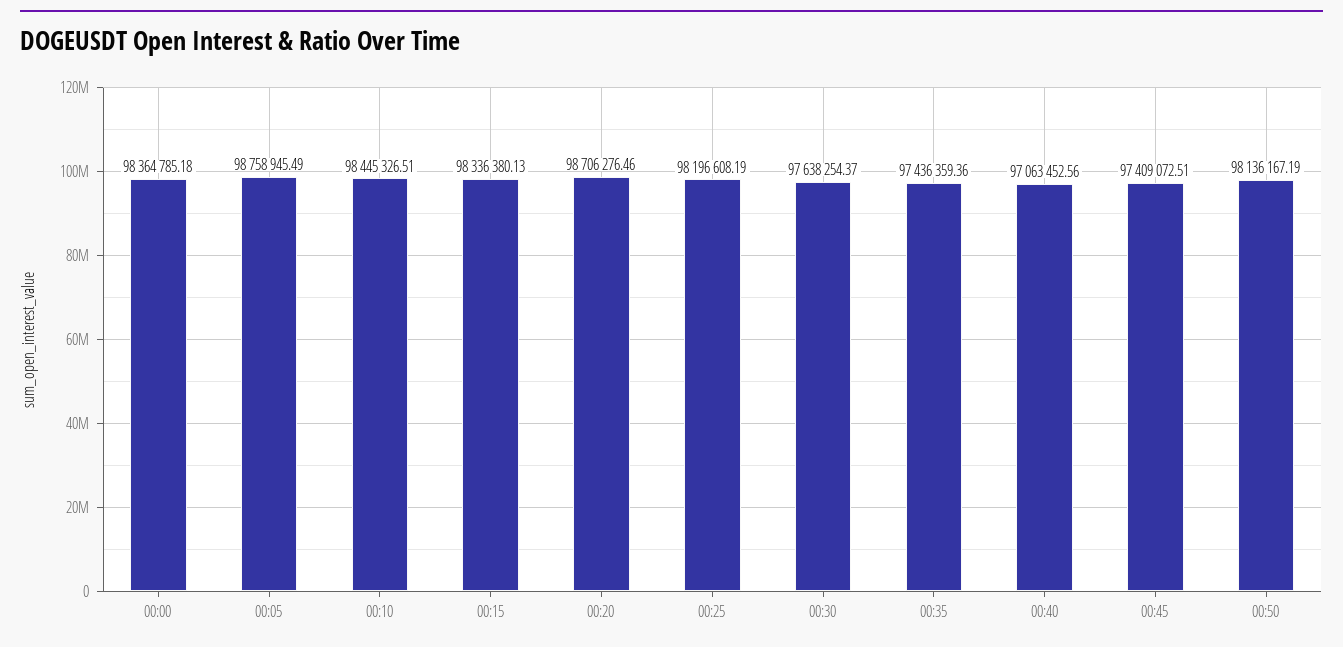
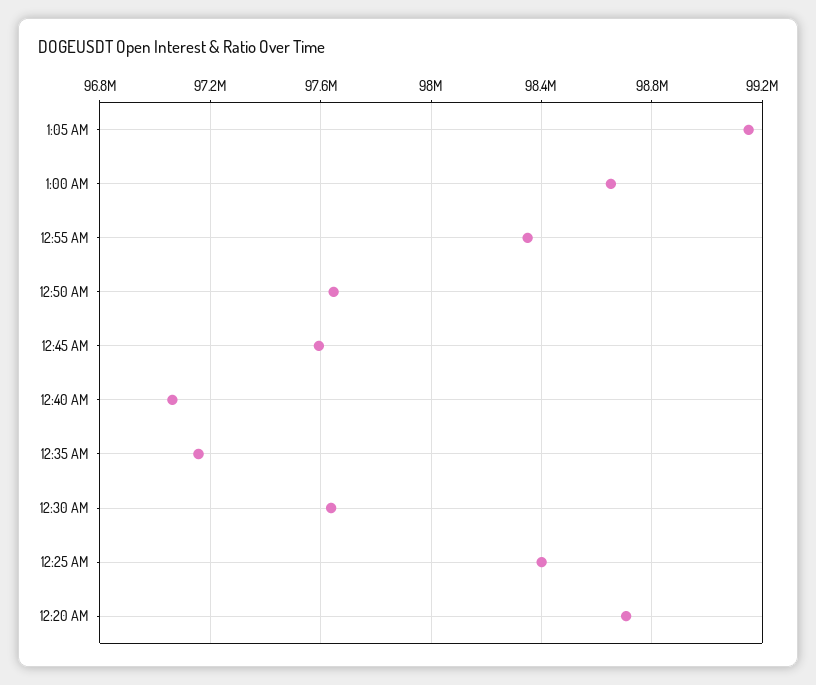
00:00: 98364785.18 -> none
00:05: 98758945.49 -> none
00:10: 98445326.51 -> none
00:15: 98336380.13 -> none
00:25: 98196608.19 -> 98400000
00:35: 97436359.36 -> 97150000
00:45: 97409072.51 -> 97600000
00:50: 98136167.19 -> 97650000
1:05 AM: none -> 99150000
1:00 AM: none -> 98650000
12:55 AM: none -> 98350000

